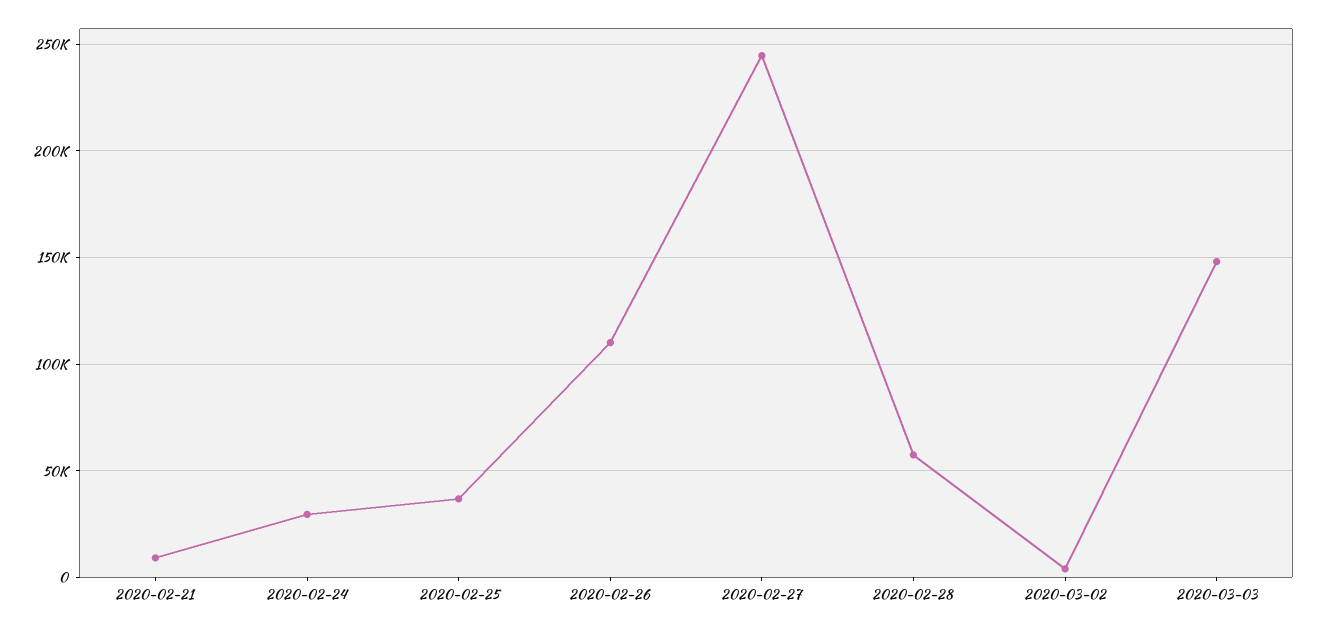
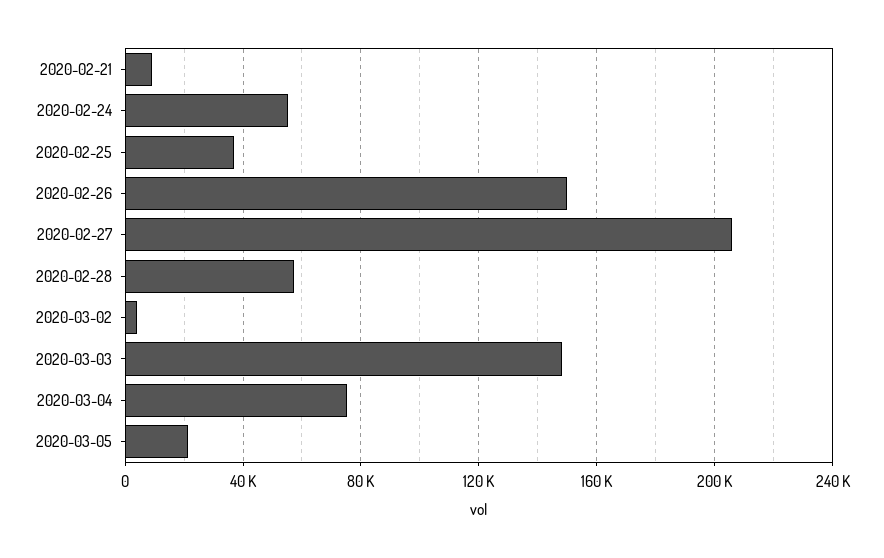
2020-02-24: 30000 -> 55000
2020-02-26: 110000 -> 150000
2020-02-27: 245000 -> 205000
2020-03-04: none -> 75000
2020-03-05: none -> 20000

